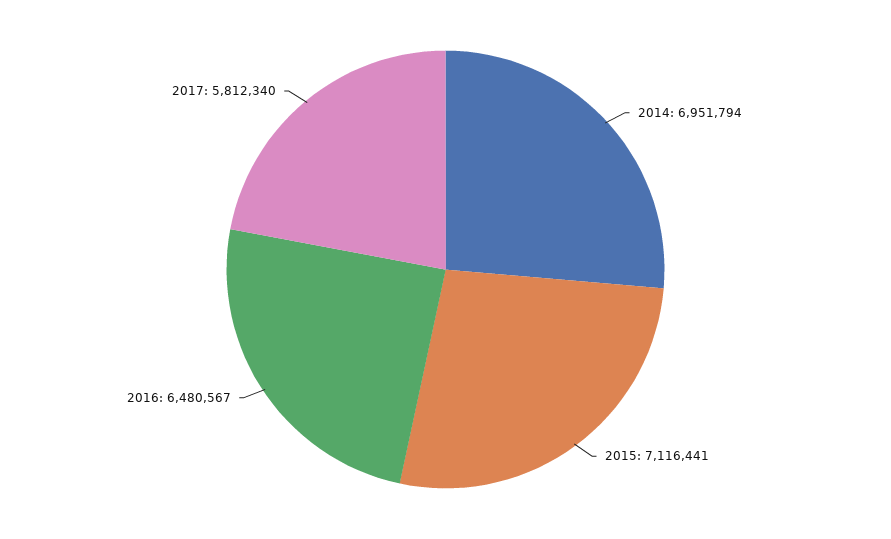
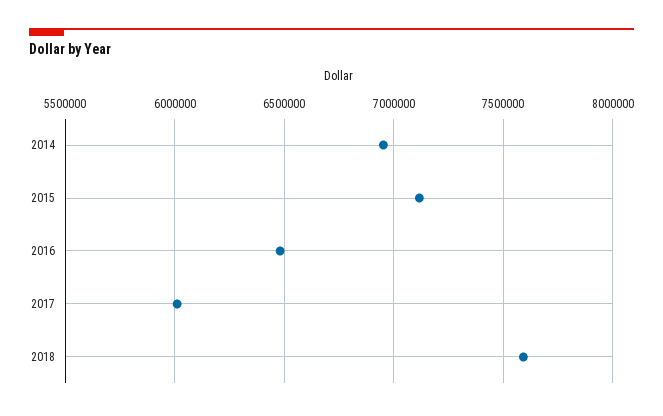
2017: 5812340 -> 6000000
2018: none -> 7600000

